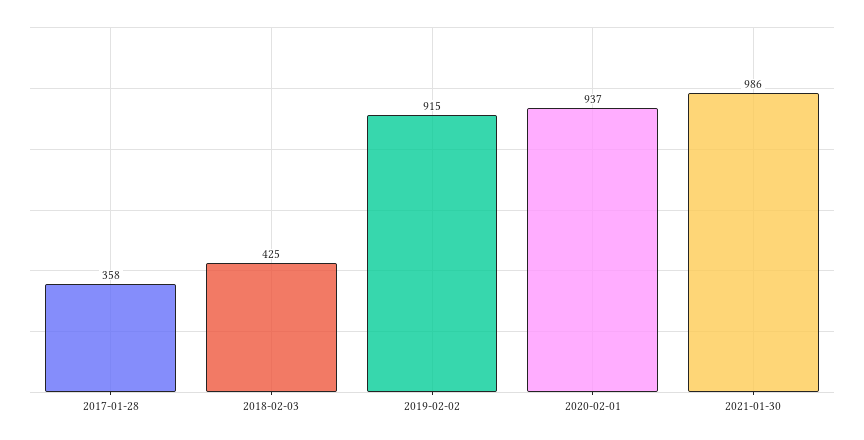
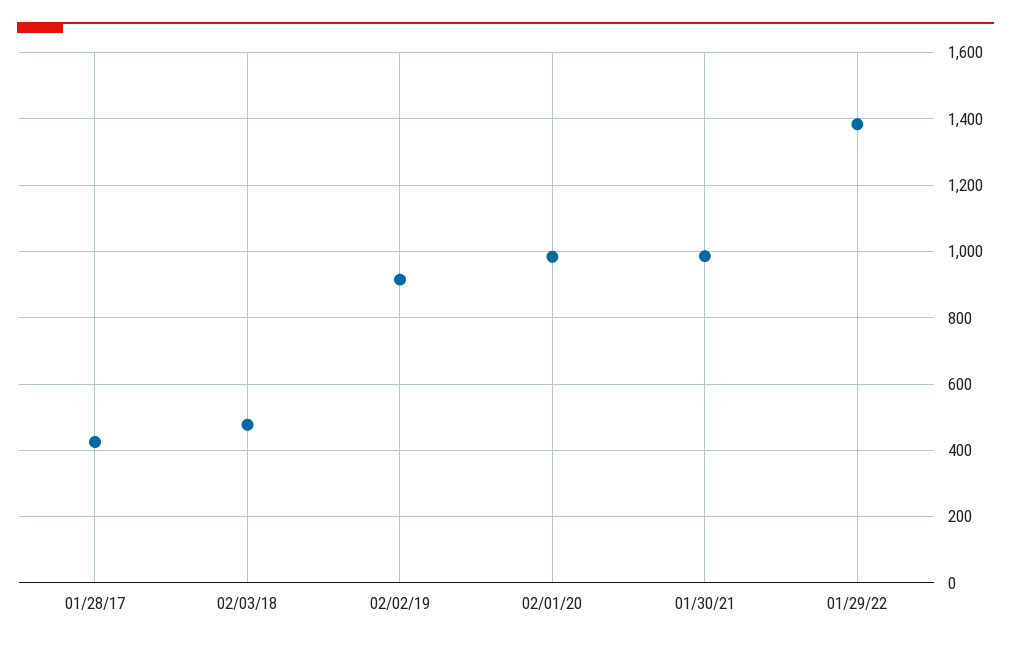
2017-01-28: 358 -> 420
2018-02-03: 425 -> 480
2020-02-01: 937 -> 980
01/29/22: none -> 1380

